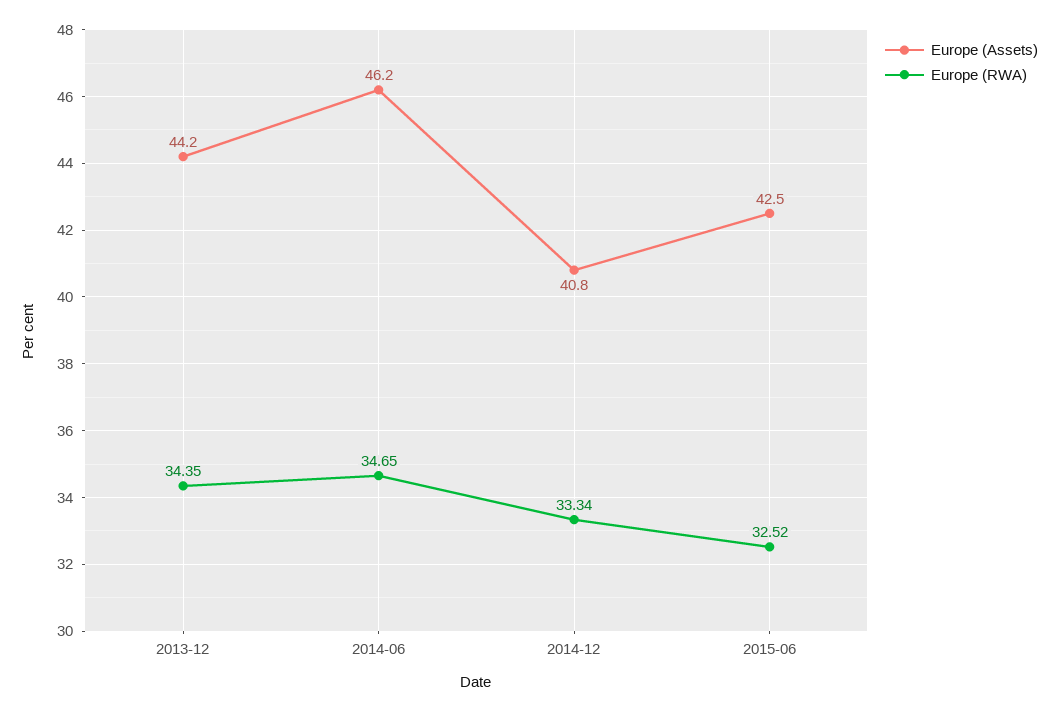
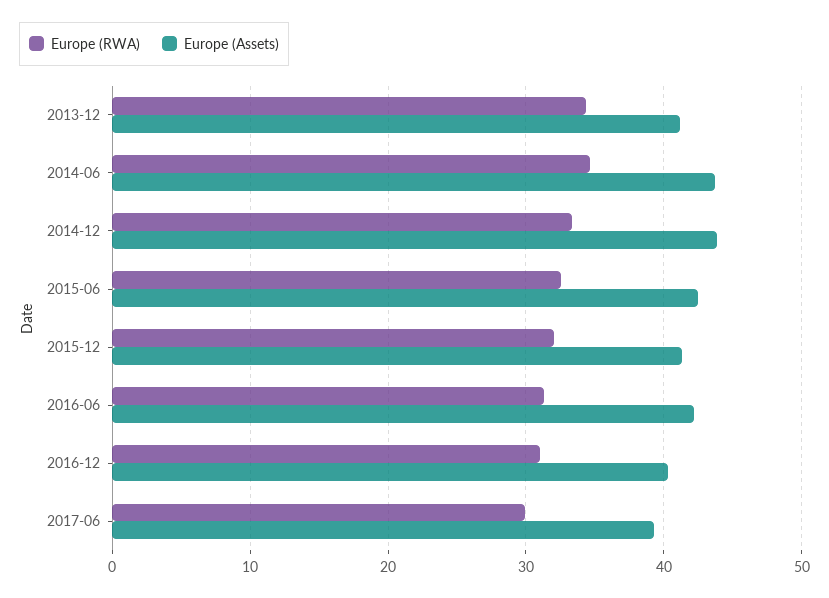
Europe (Assets), 2013-12: 44.2 -> 41
Europe (Assets), 2014-06: 46.2 -> 44
Europe (Assets), 2014-12: 40.8 -> 44
Europe (RWA), 2015-12: none -> 32
Europe (Assets), 2015-12: none -> 41
Europe (RWA), 2016-06: none -> 31
Europe (Assets), 2016-06: none -> 42
Europe (RWA), 2016-12: none -> 31
Europe (Assets), 2016-12: none -> 40
Europe (RWA), 2017-06: none -> 30
Europe (Assets), 2017-06: none -> 39

